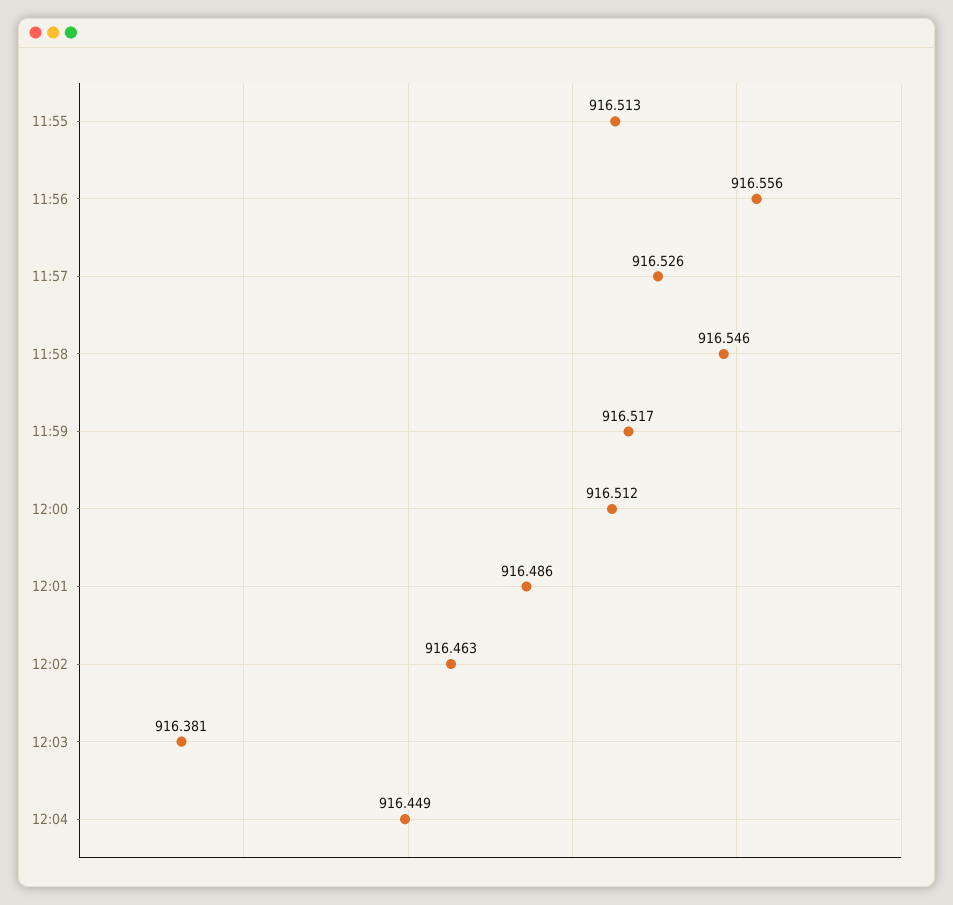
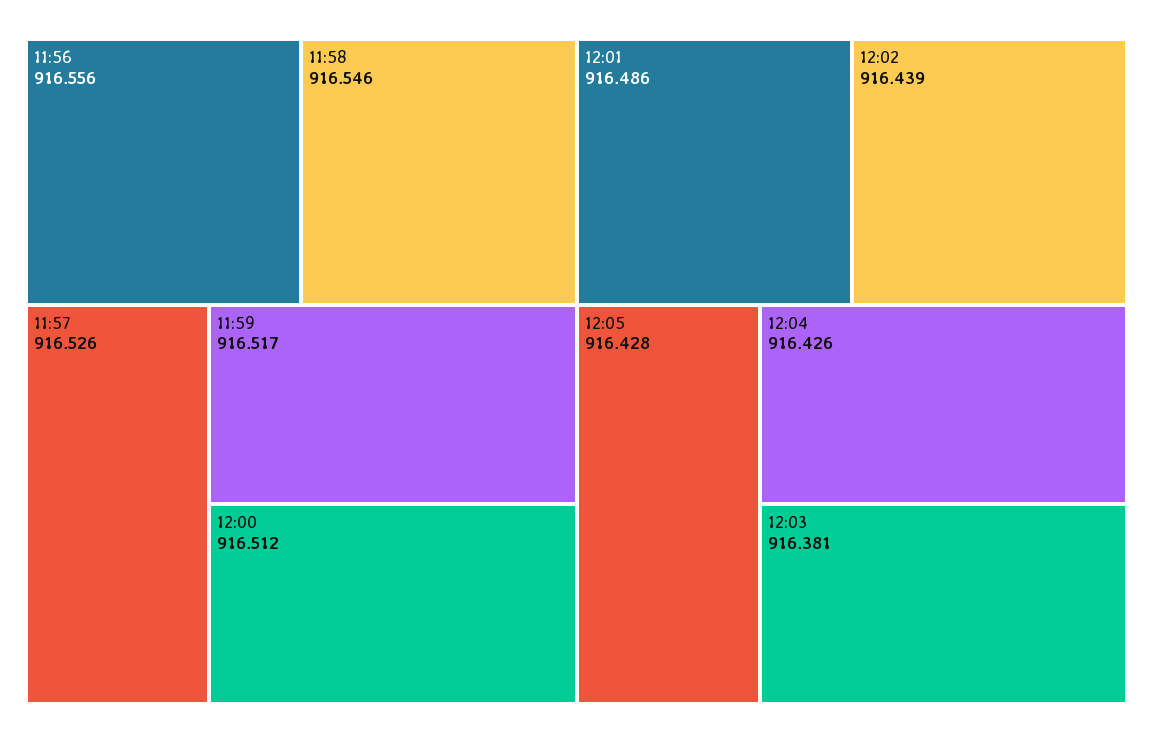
11:55: 916.513 -> none
12:02: 916.463 -> 916.439
12:04: 916.449 -> 916.426
12:05: none -> 916.428

